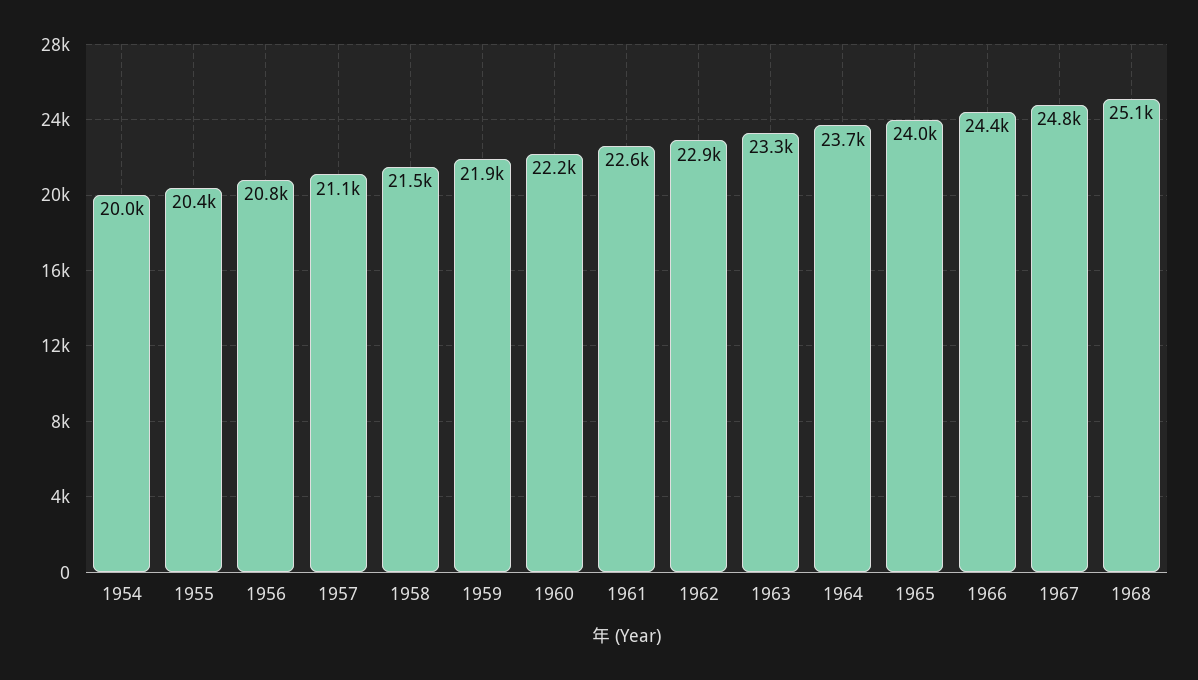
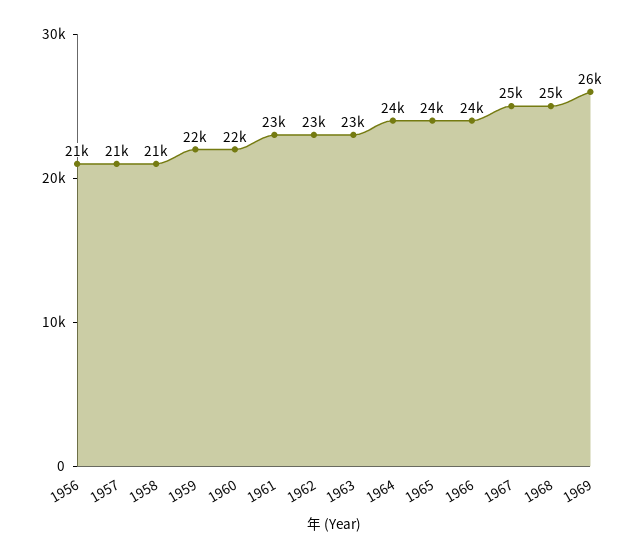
1954: 20000 -> none
1955: 20400 -> none
1969: none -> 26000

